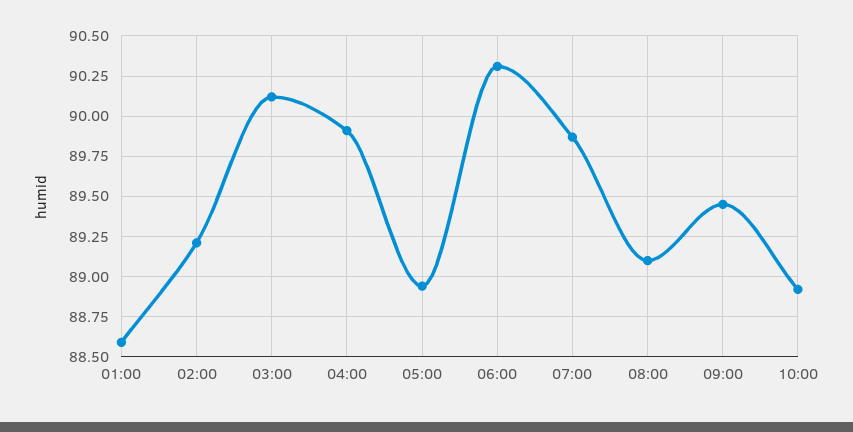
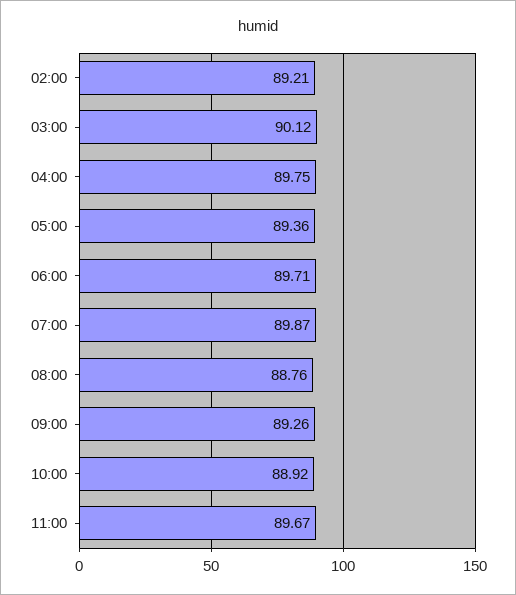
01:00: 88.6 -> none
04:00: 89.9 -> 89.75
05:00: 88.95 -> 89.36
06:00: 90.3 -> 89.71
08:00: 89.1 -> 88.76
09:00: 89.45 -> 89.26
11:00: none -> 89.67

